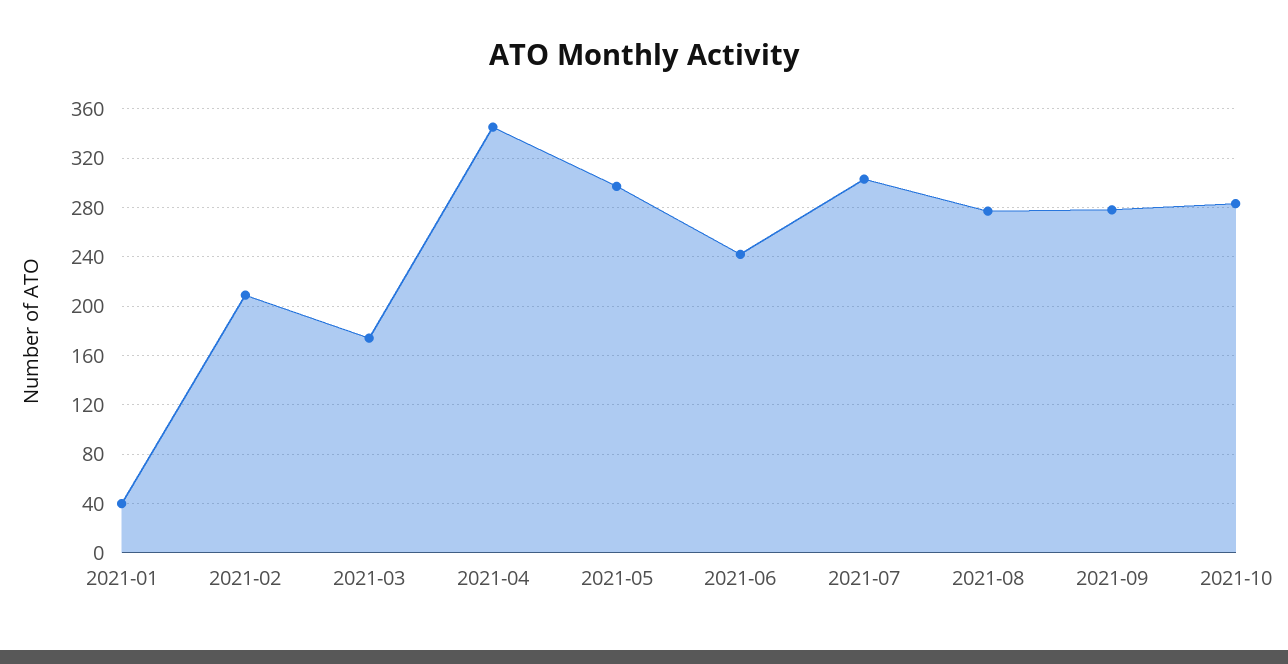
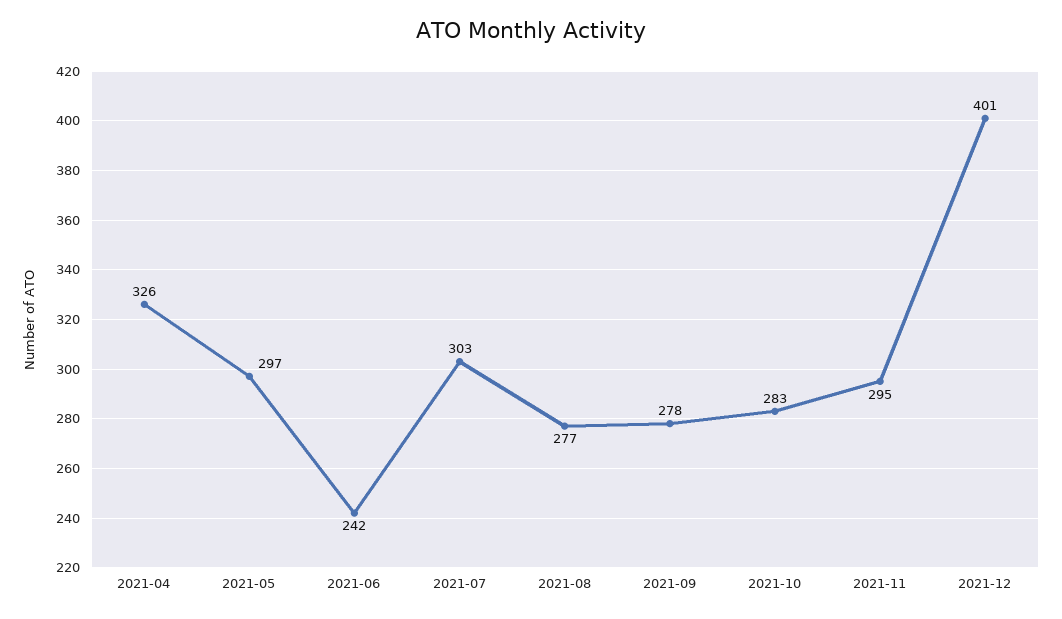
2021-01: 40 -> none
2021-02: 210 -> none
2021-03: 175 -> none
2021-04: 345 -> 326
2021-11: none -> 295
2021-12: none -> 401

